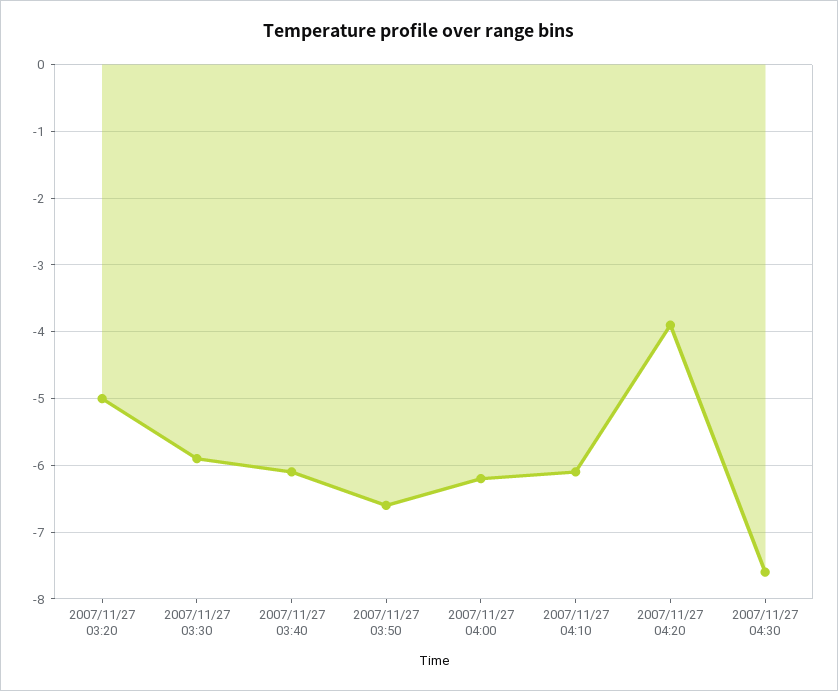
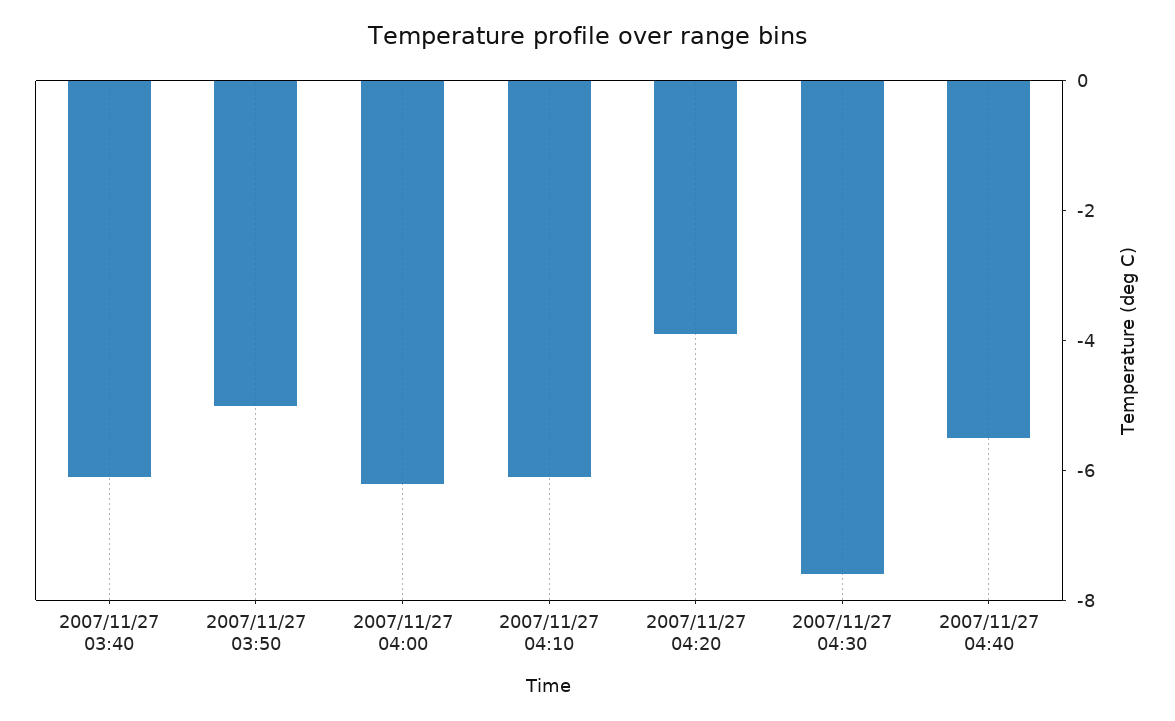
2007/11/27 03:20: -5 -> none
2007/11/27 03:30: -5.9 -> none
2007/11/27 03:50: -6.6 -> -5
2007/11/27 04:40: none -> -5.5

